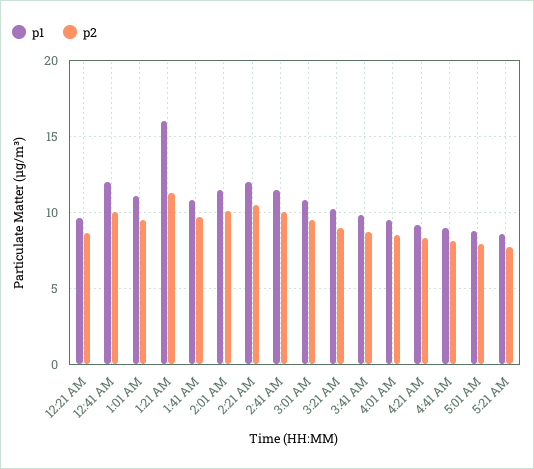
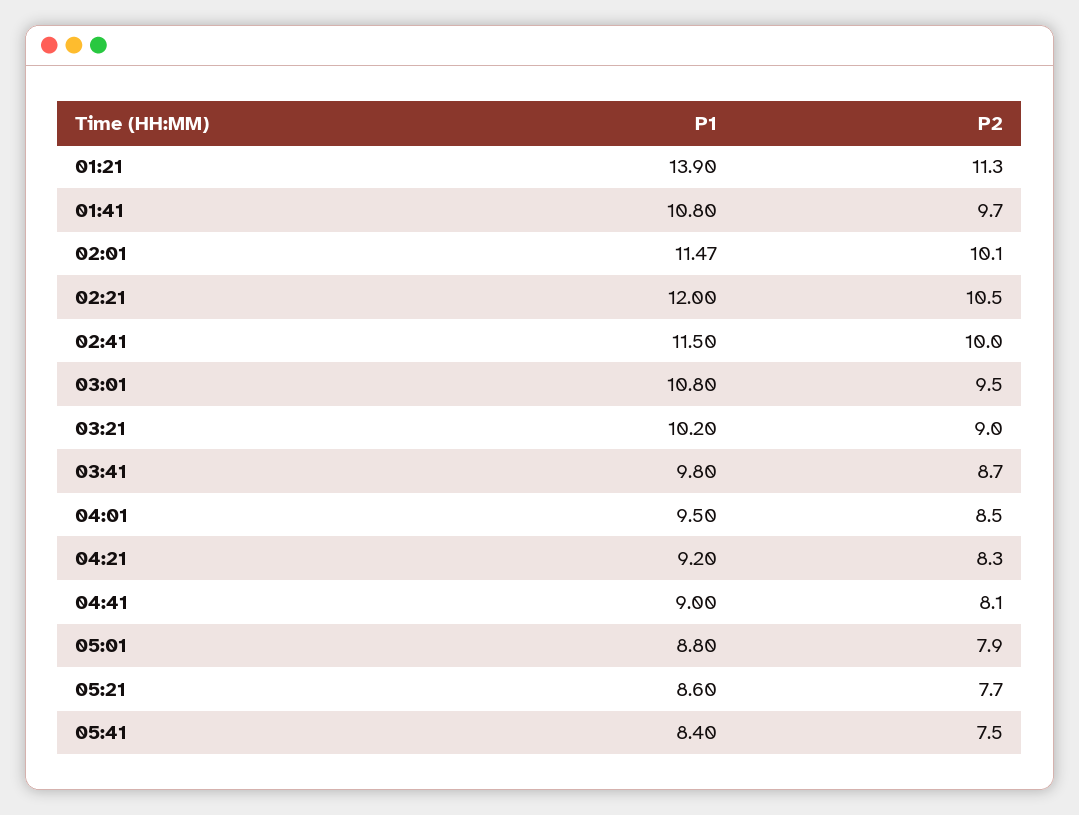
p1, 12:21 AM: 9.5 -> none
p2, 12:21 AM: 8.5 -> none
p1, 12:41 AM: 12 -> none
p2, 12:41 AM: 10 -> none
p1, 1:01 AM: 11 -> none
p2, 1:01 AM: 9.5 -> none
p1, 1:21 AM: 16 -> 13.9
p1, 05:41: none -> 8.4
p2, 05:41: none -> 7.5

